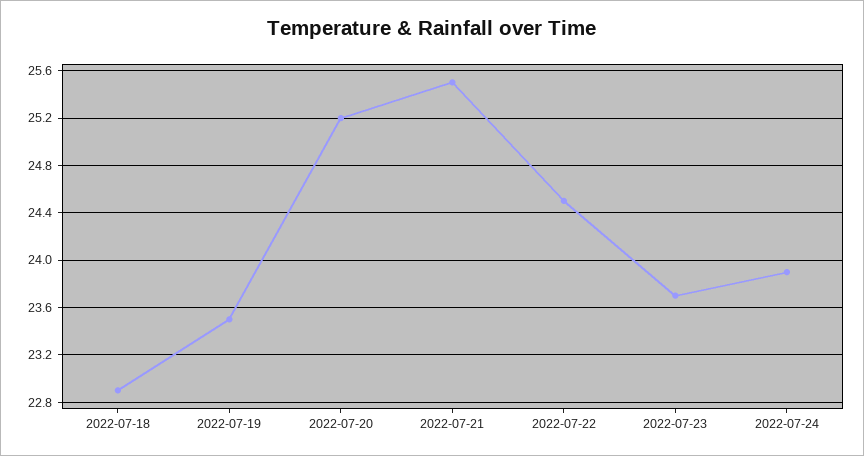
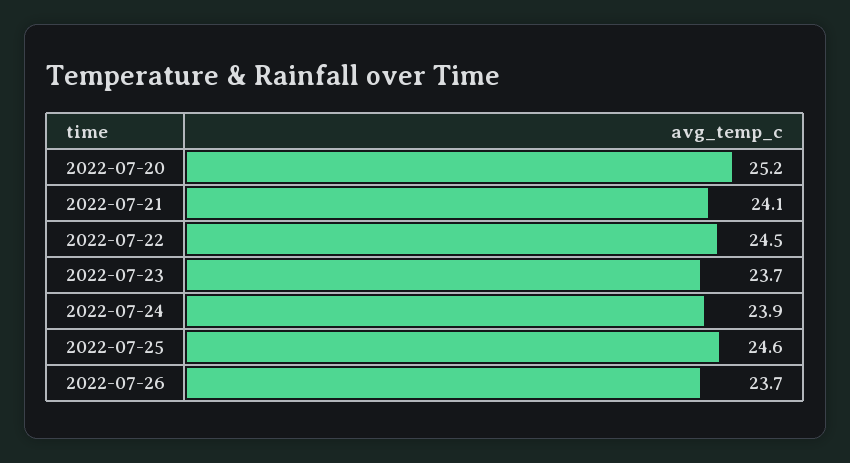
2022-07-18: 22.9 -> none
2022-07-19: 23.5 -> none
2022-07-21: 25.5 -> 24.1
2022-07-25: none -> 24.6
2022-07-26: none -> 23.7

